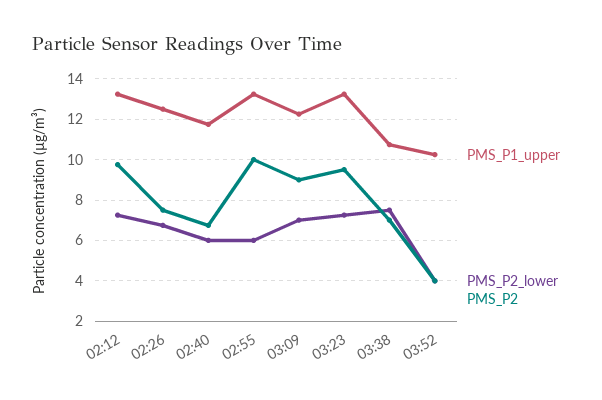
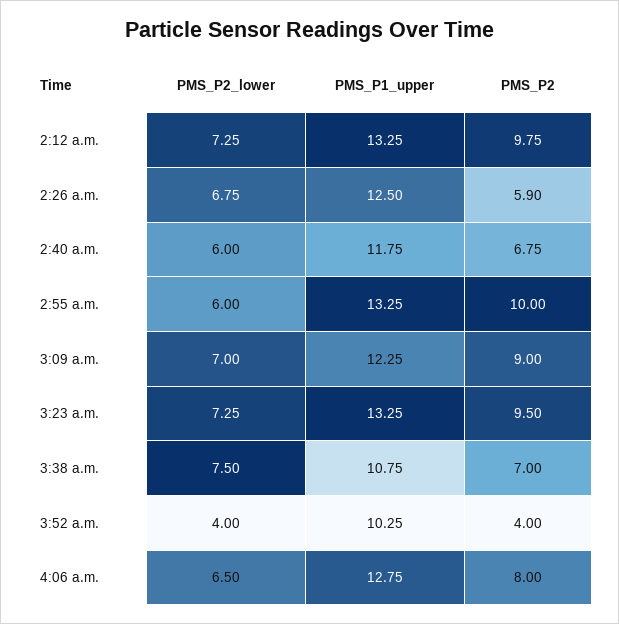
PMS_P2, 02:26: 7.5 -> 5.9
PMS_P2_lower, 4:06 a.m.: none -> 6.5
PMS_P1_upper, 4:06 a.m.: none -> 12.75
PMS_P2, 4:06 a.m.: none -> 8

